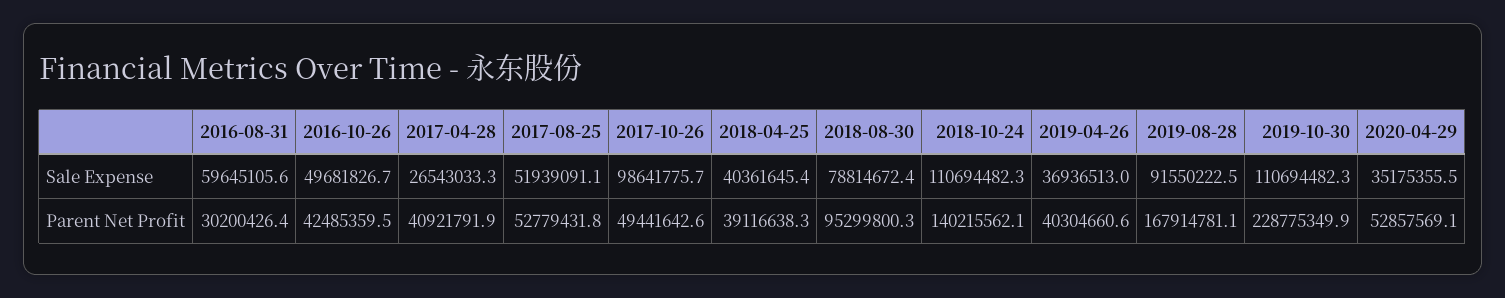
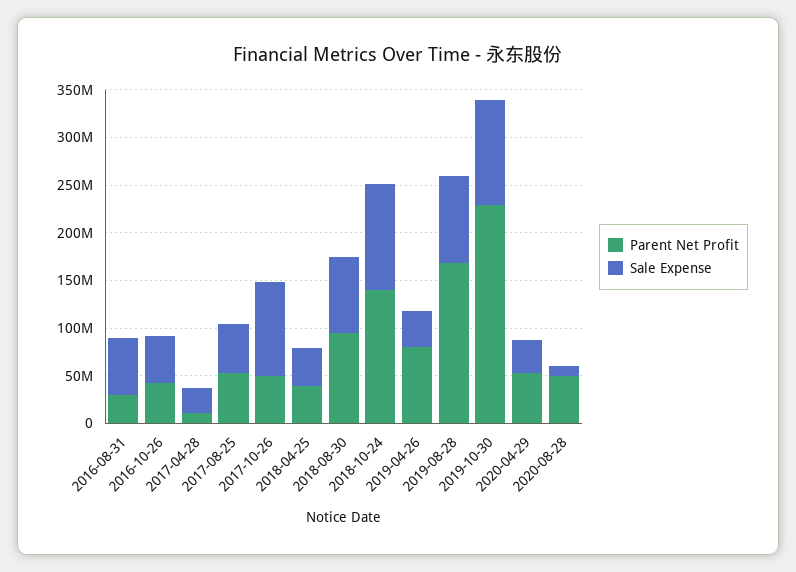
Parent Net Profit, 2017-04-28: 40921791.9 -> 10000000
Parent Net Profit, 2019-04-26: 40304660.6 -> 80000000
Parent Net Profit, 2020-08-28: none -> 50000000
Sale Expense, 2020-08-28: none -> 10000000

